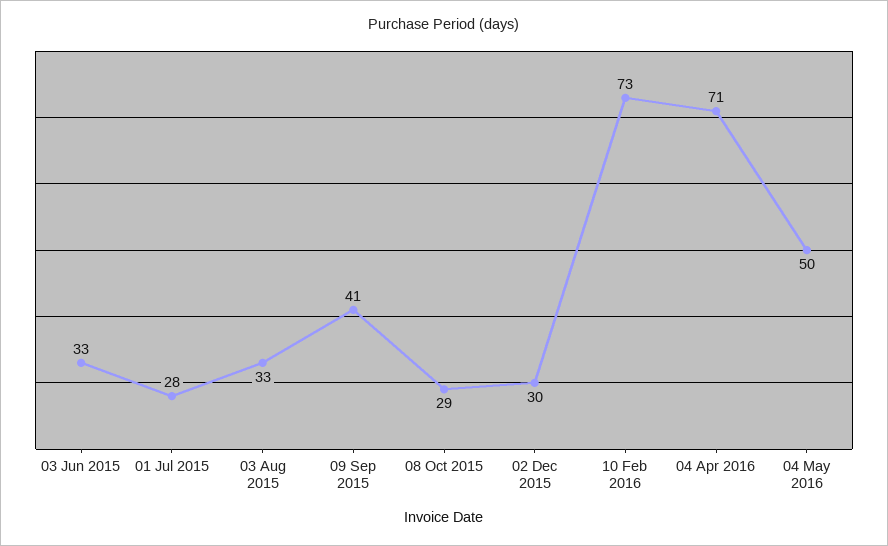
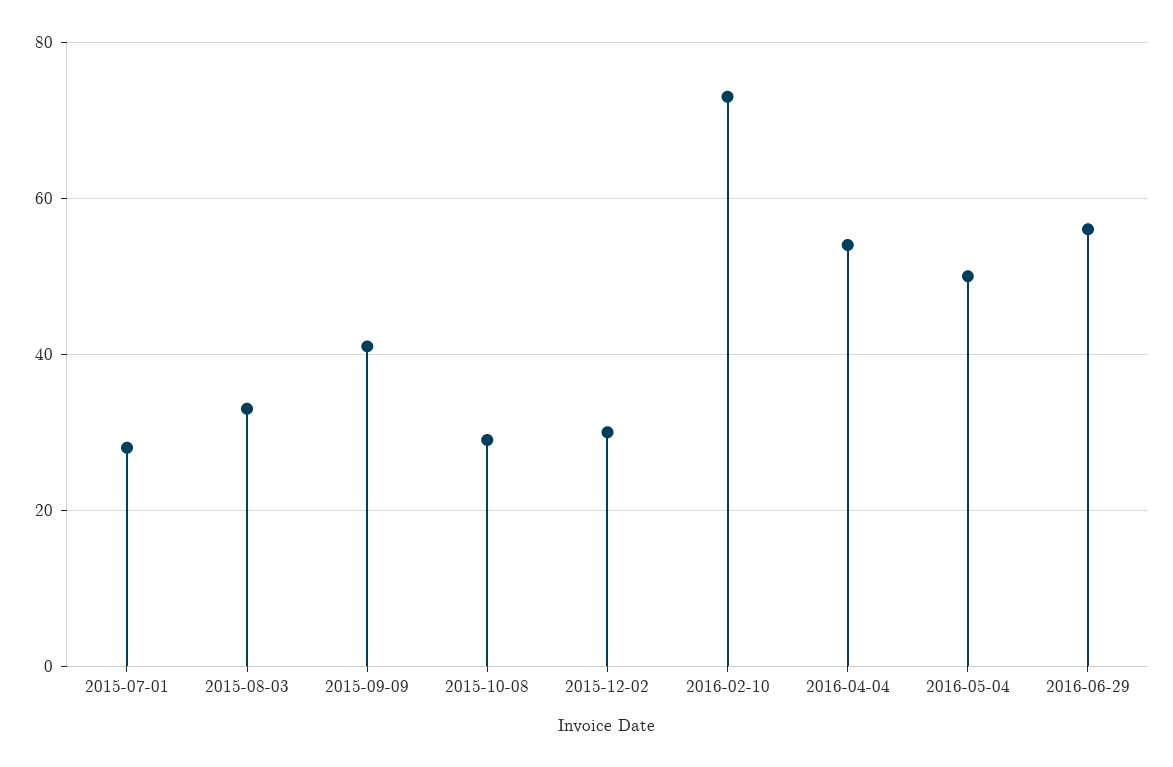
03 Jun 2015: 33 -> none
04 Apr 2016: 71 -> 55
2016-06-29: none -> 55

